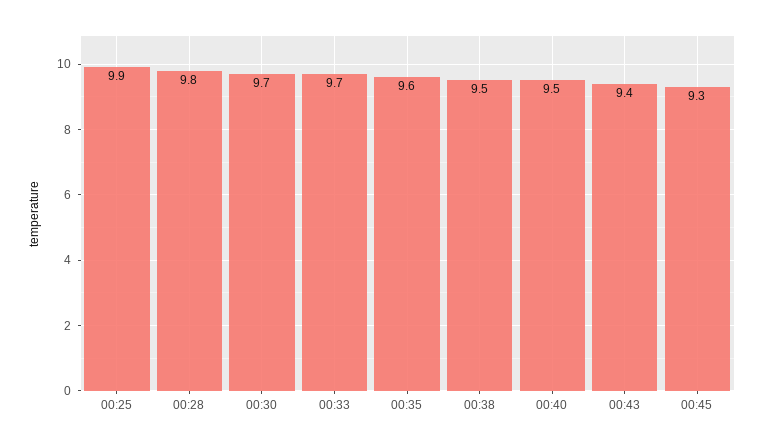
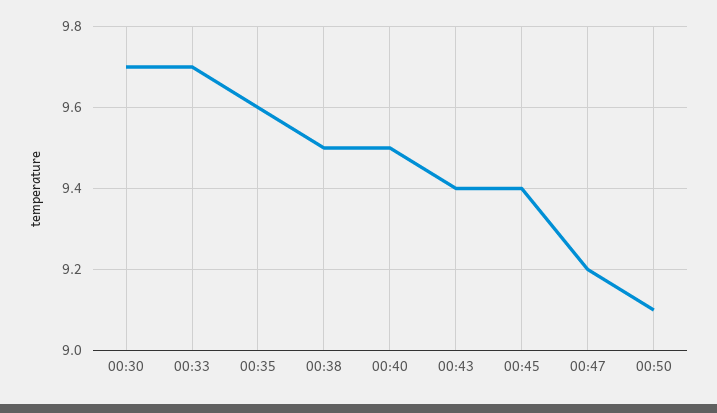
00:25: 9.9 -> none
00:28: 9.8 -> none
00:45: 9.3 -> 9.4
00:47: none -> 9.2
00:50: none -> 9.1

